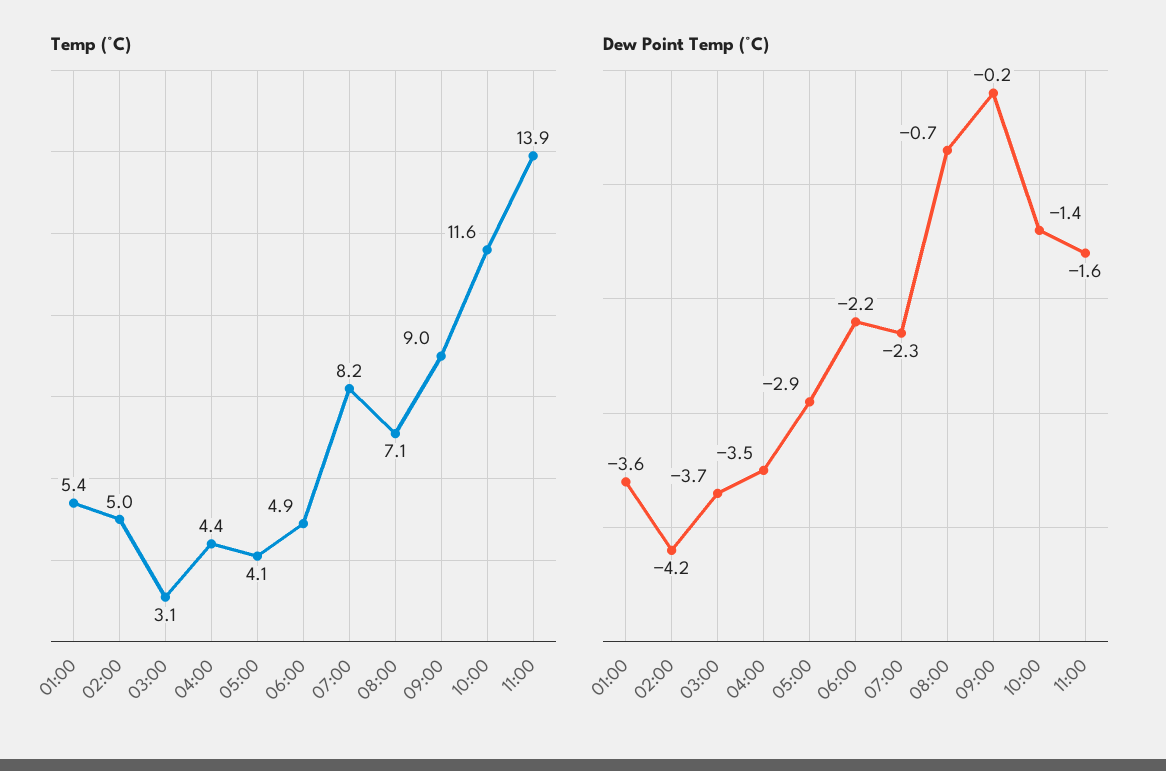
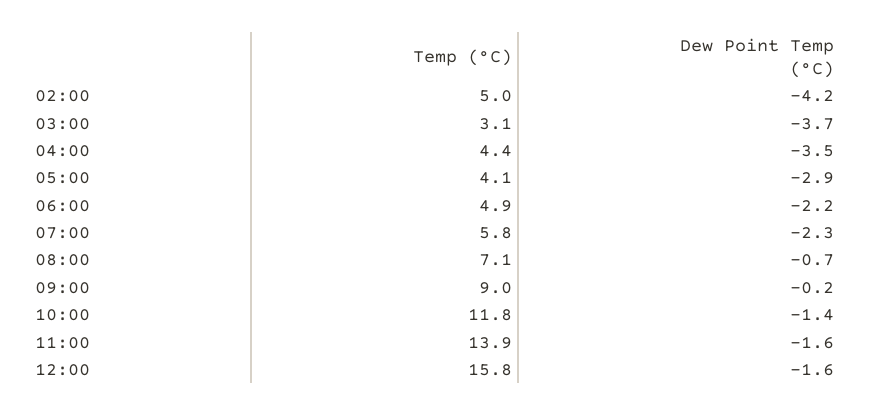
Temp (°C), 01:00: 5.4 -> none
Temp (°C), 07:00: 8.2 -> 5.8
Temp (°C), 10:00: 11.6 -> 11.8
Dew Point Temp (°C), 01:00: -3.6 -> none
Temp (°C), 12:00: none -> 15.8
Dew Point Temp (°C), 12:00: none -> -1.6

